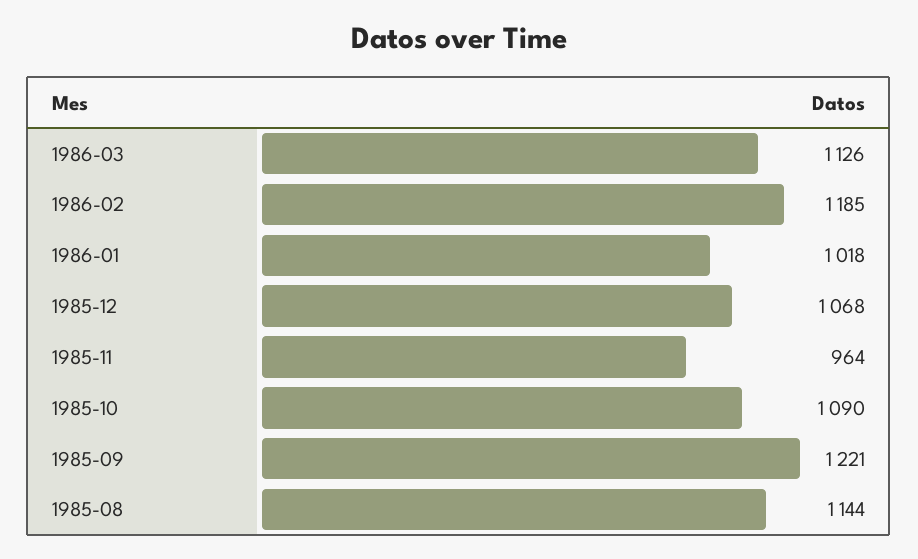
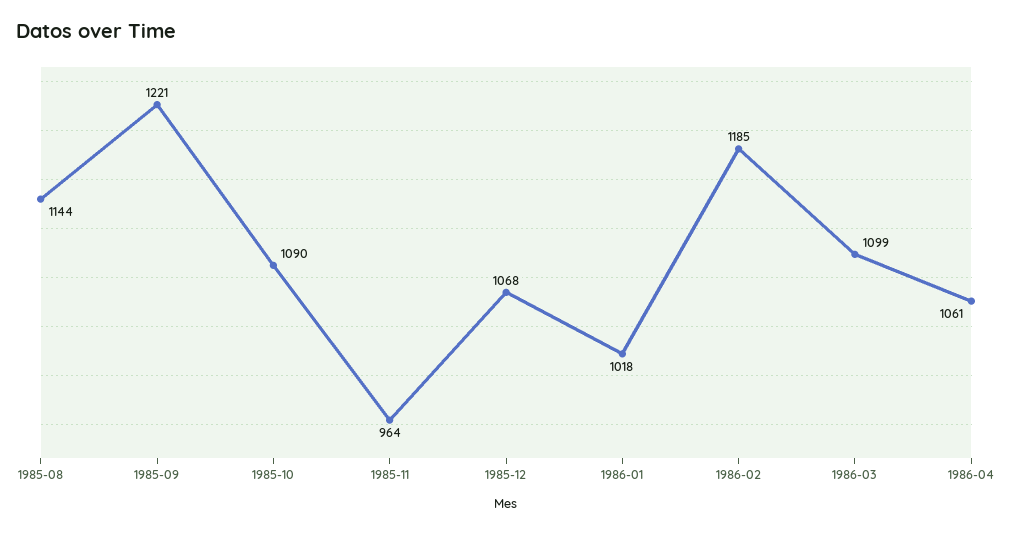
1986-03: 1126 -> 1099
1986-04: none -> 1061

